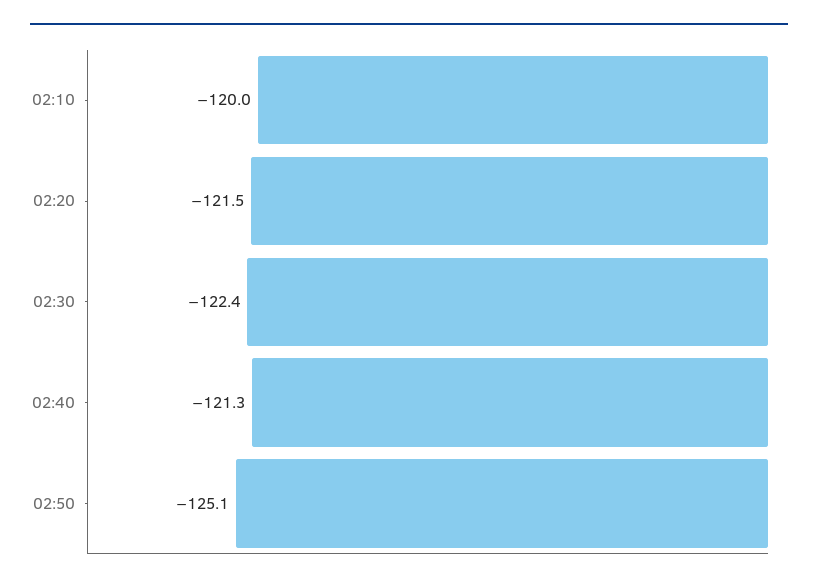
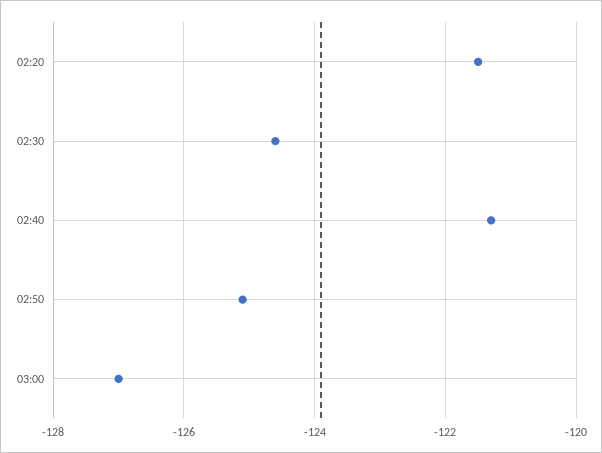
02:10: -120 -> none
02:30: -122.4 -> -124.5
03:00: none -> -127

